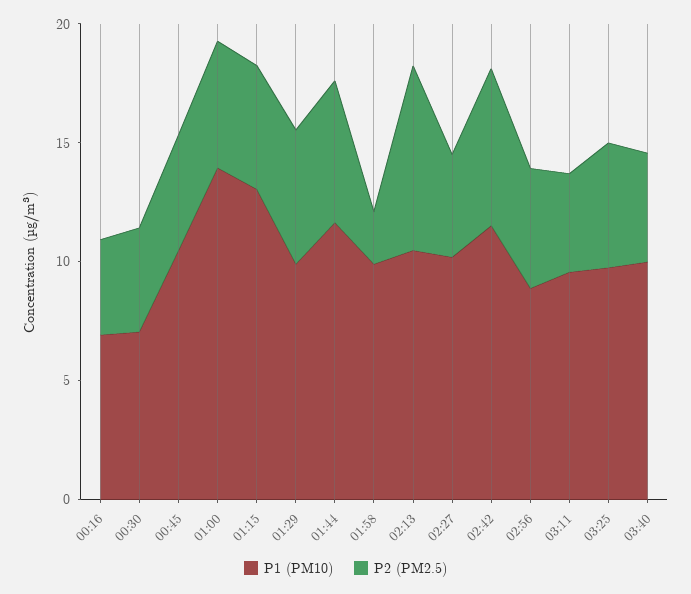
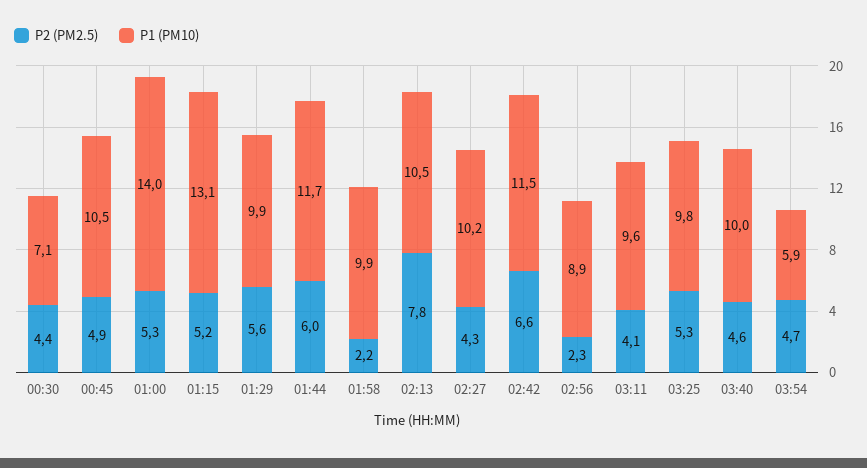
P1 (PM10), 00:16: 7 -> none
P2 (PM2.5), 00:16: 4 -> none
P2 (PM2.5), 02:56: 5 -> 2.3
P2 (PM2.5), 03:54: none -> 4.7
P1 (PM10), 03:54: none -> 5.9

